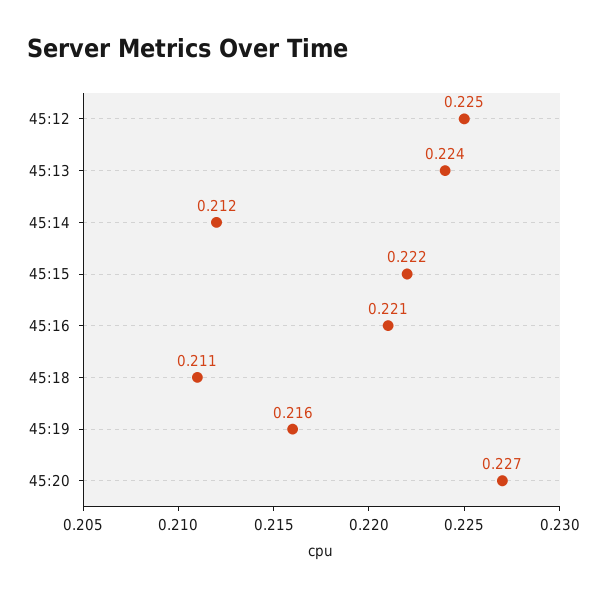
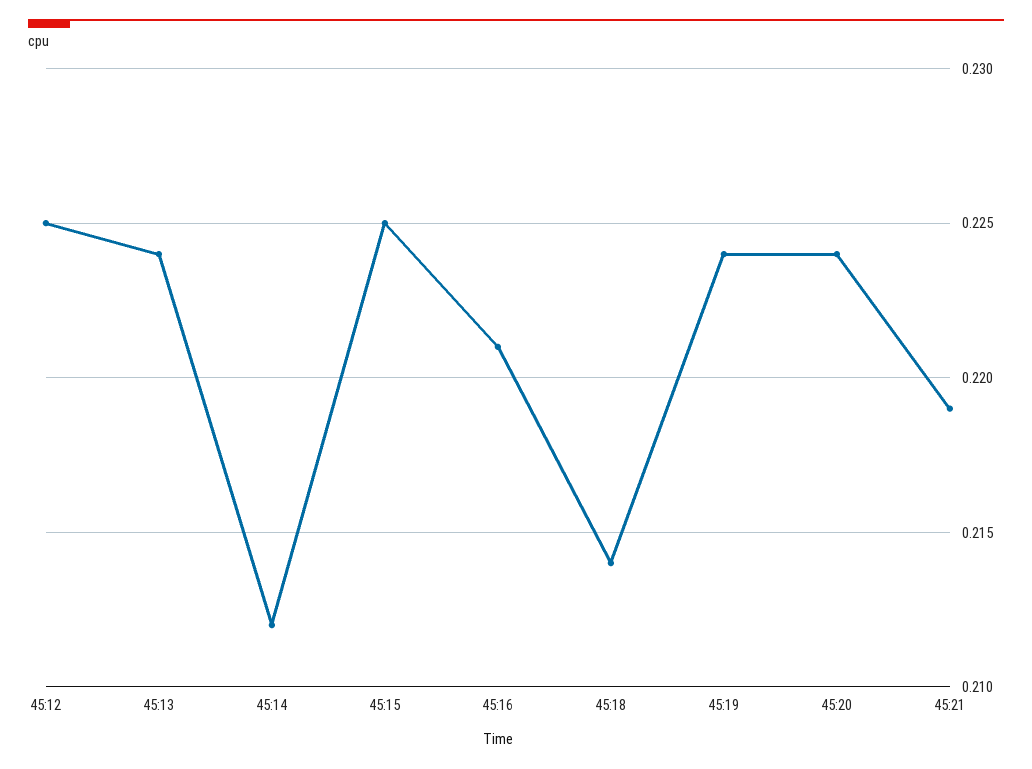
45:15: 0.222 -> 0.225
45:18: 0.211 -> 0.214
45:19: 0.216 -> 0.224
45:20: 0.227 -> 0.224
45:21: none -> 0.219

